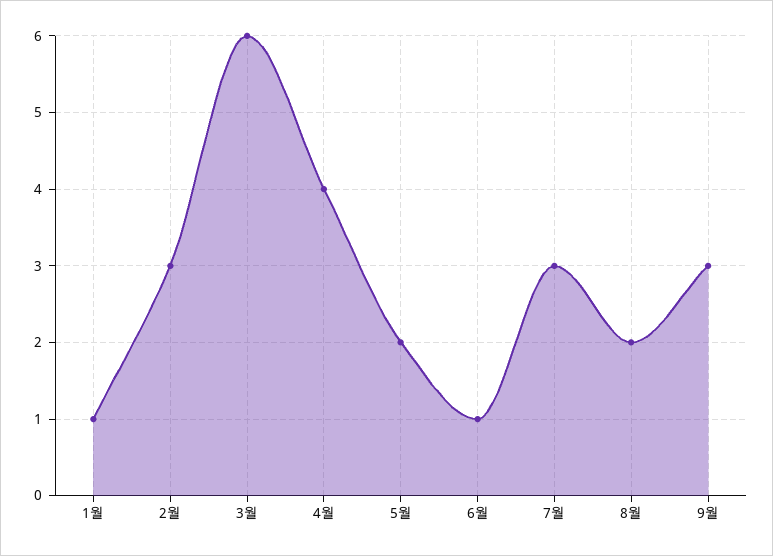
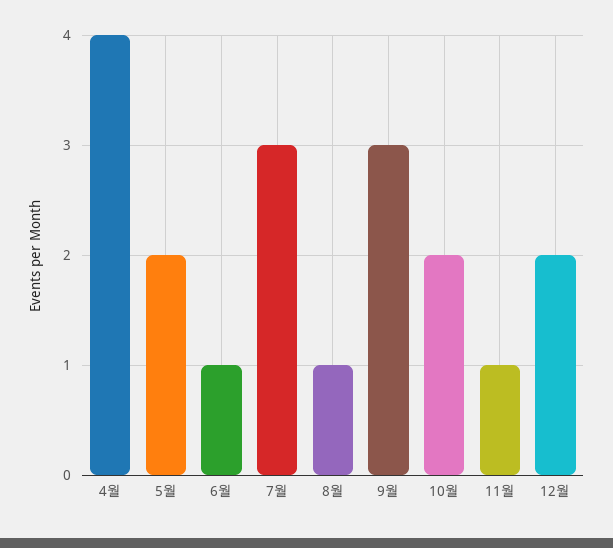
1월: 1 -> none
2월: 3 -> none
3월: 6 -> none
8월: 2 -> 1
10월: none -> 2
11월: none -> 1
12월: none -> 2

